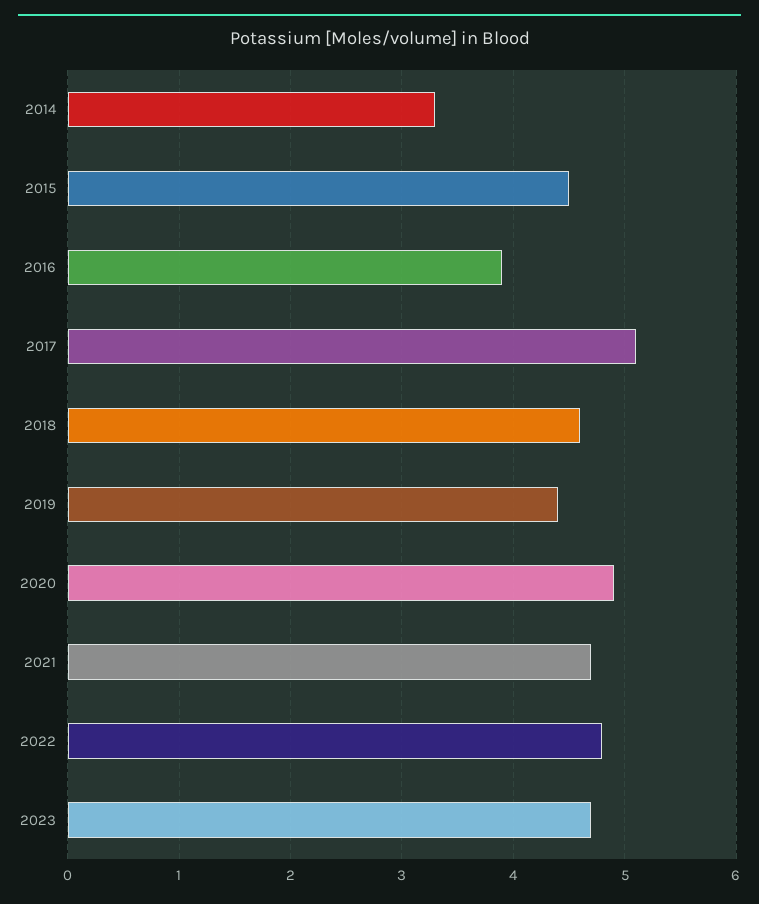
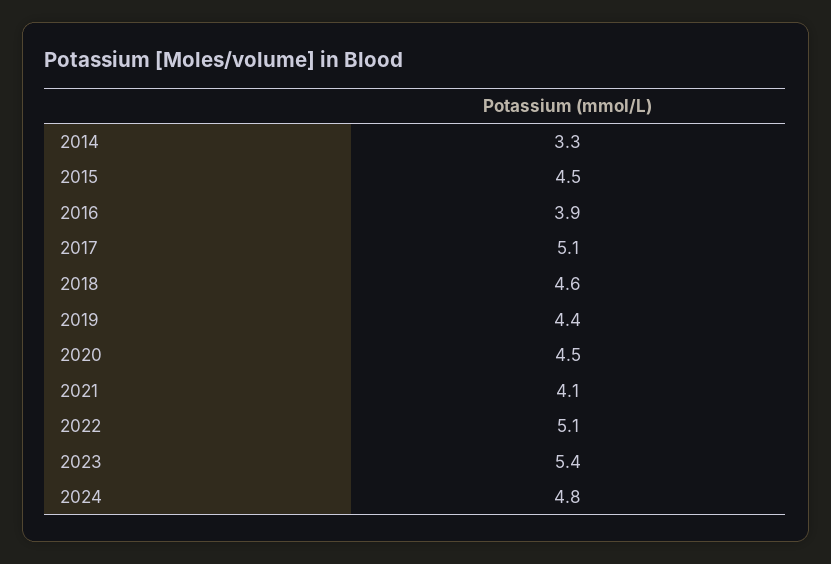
2020: 4.9 -> 4.5
2021: 4.7 -> 4.1
2022: 4.8 -> 5.1
2023: 4.7 -> 5.4
2024: none -> 4.8

